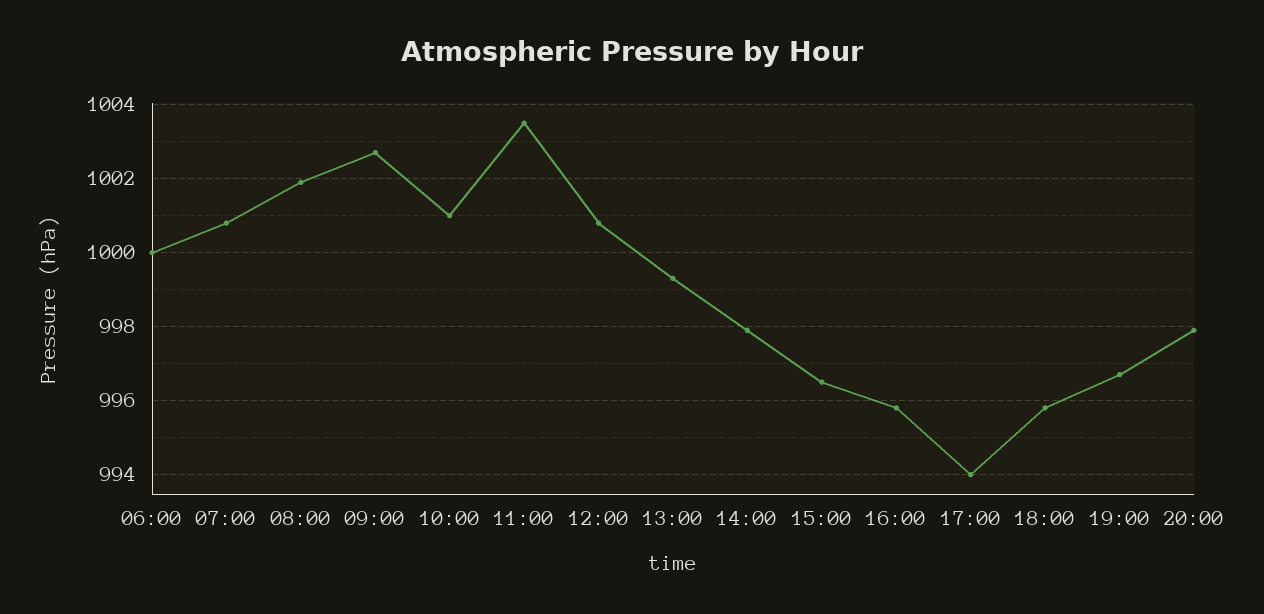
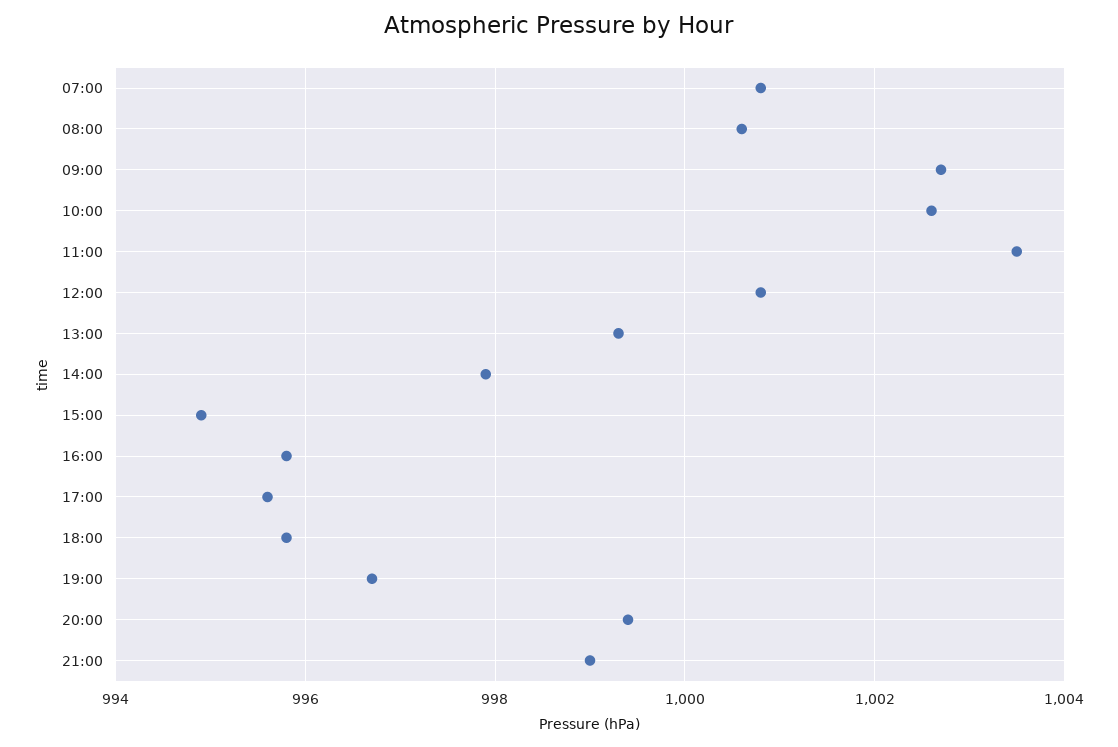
06:00: 1000 -> none
08:00: 1002 -> 1000.5
10:00: 1001 -> 1002.5
15:00: 996.5 -> 995
17:00: 994 -> 995.5
20:00: 998 -> 999.5
21:00: none -> 999

